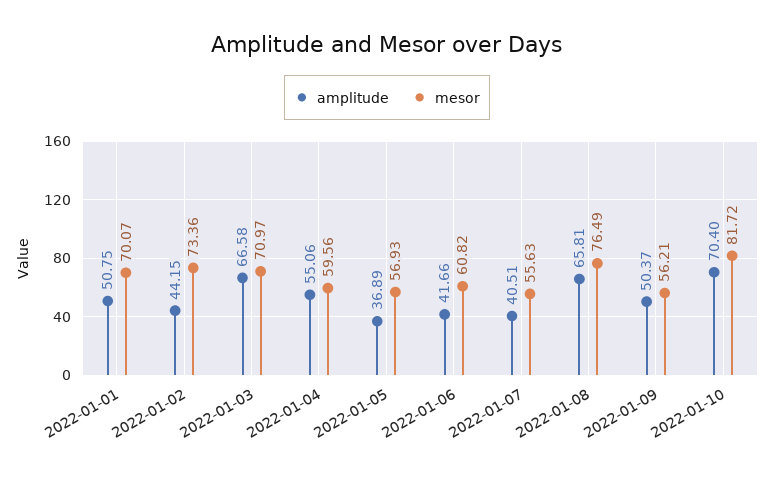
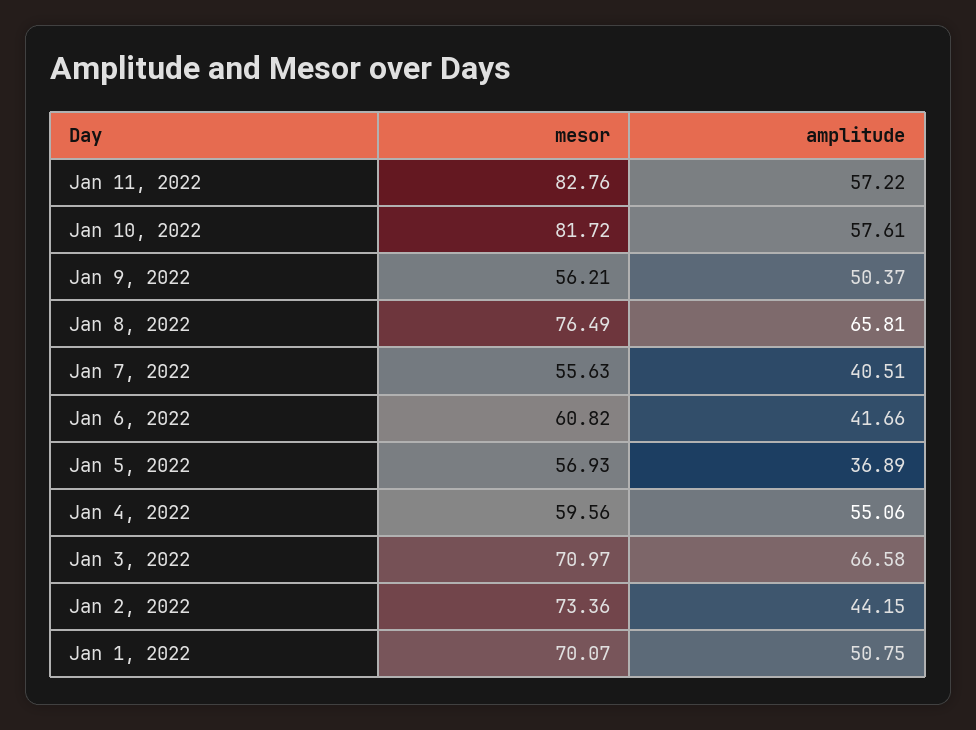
amplitude, 2022-01-10: 70.4 -> 57.61
mesor, Jan 11, 2022: none -> 82.76
amplitude, Jan 11, 2022: none -> 57.22

